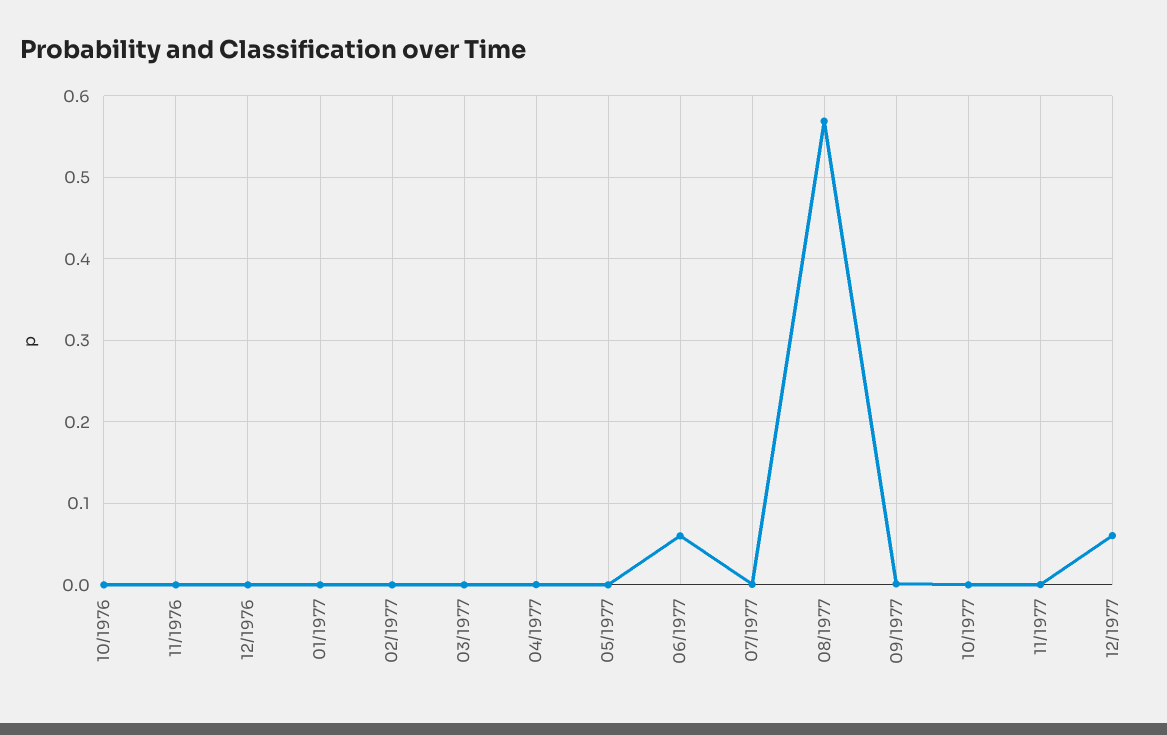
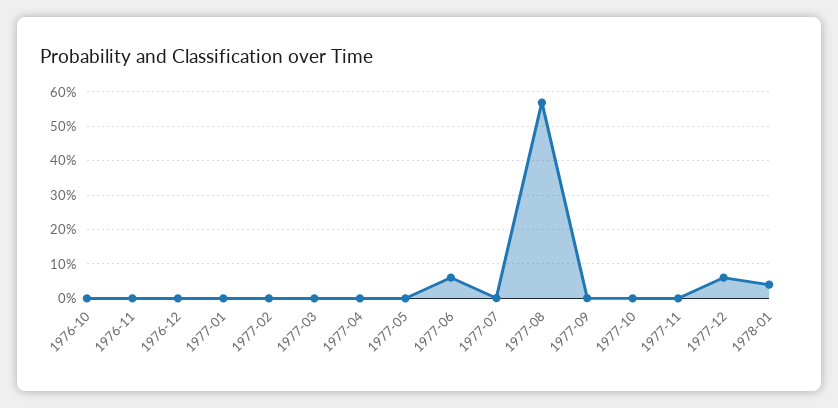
1978-01: none -> 0.04

